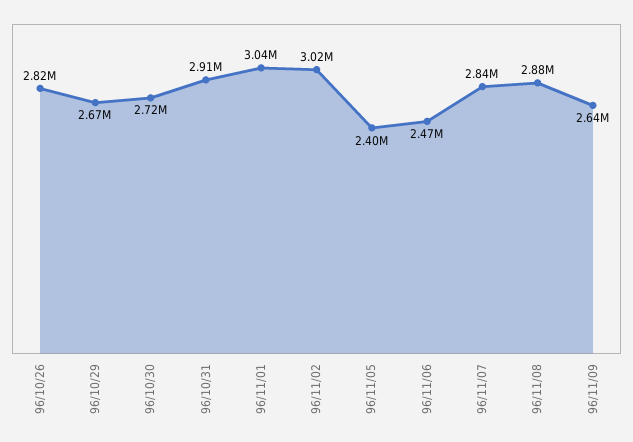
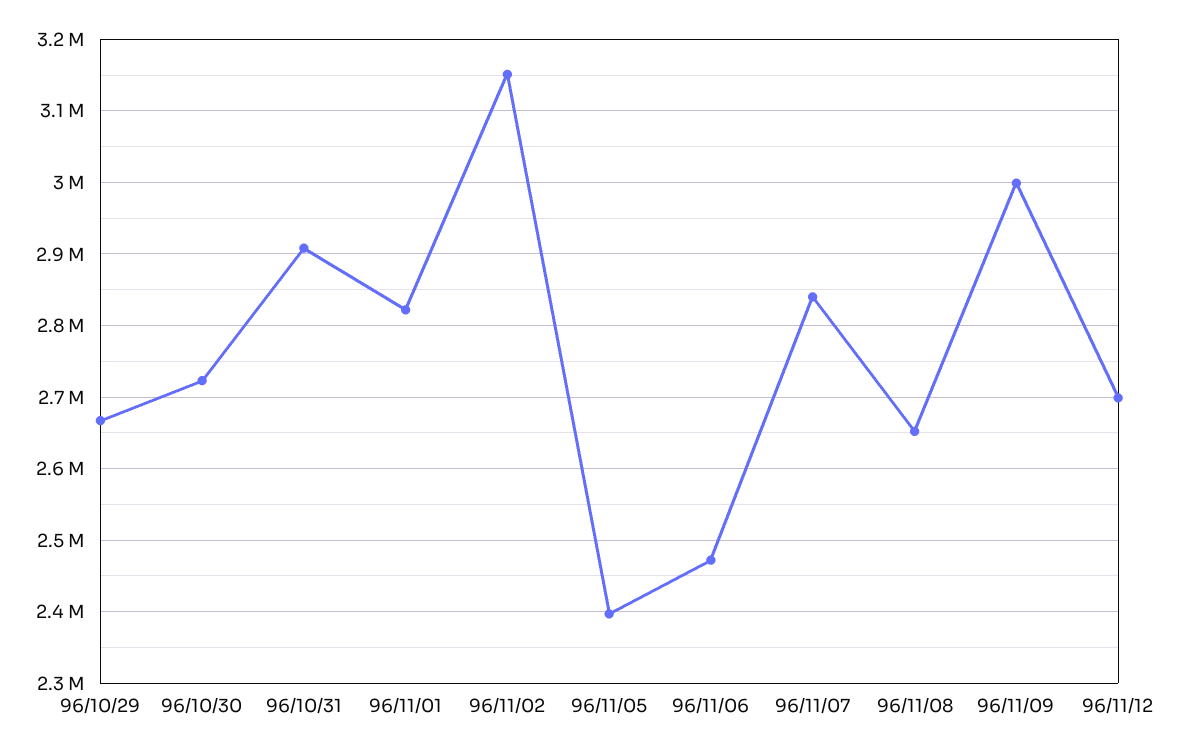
96/10/26: 2820000 -> none
96/11/01: 3040000 -> 2820000
96/11/02: 3020000 -> 3150000
96/11/08: 2880000 -> 2650000
96/11/09: 2640000 -> 3000000
96/11/12: none -> 2700000

